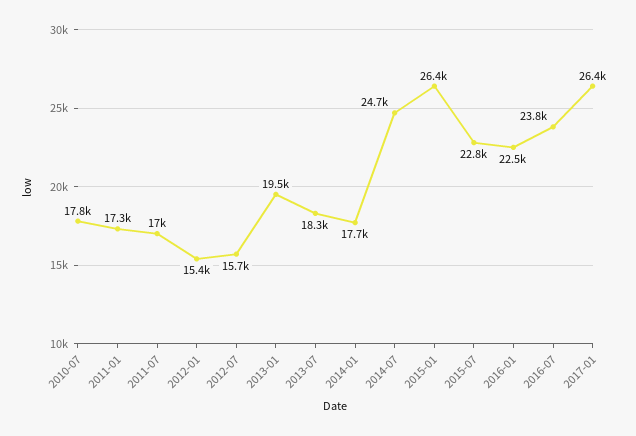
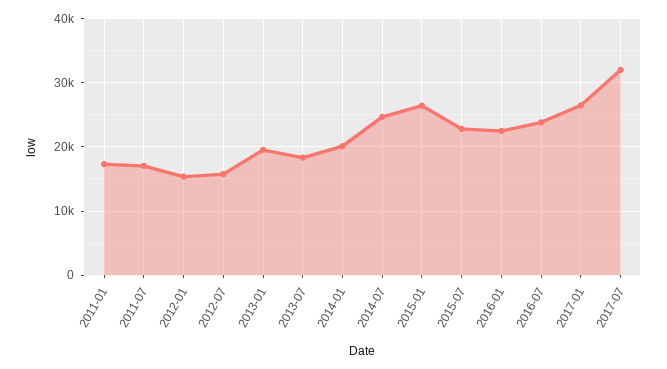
2010-07: 17800 -> none
2014-01: 17700 -> 20000
2017-07: none -> 32000

